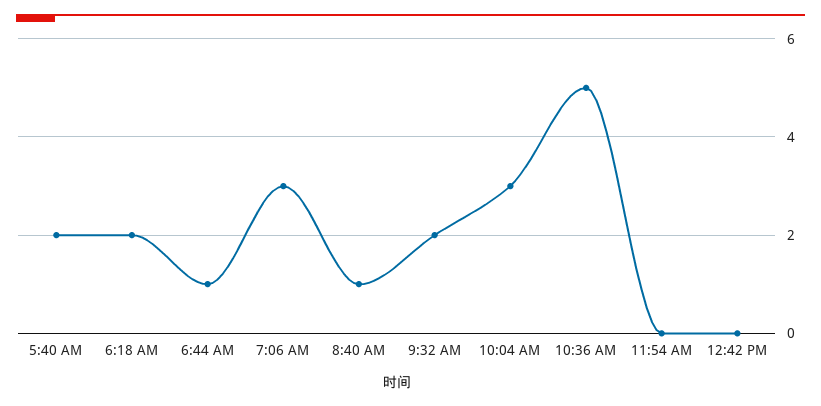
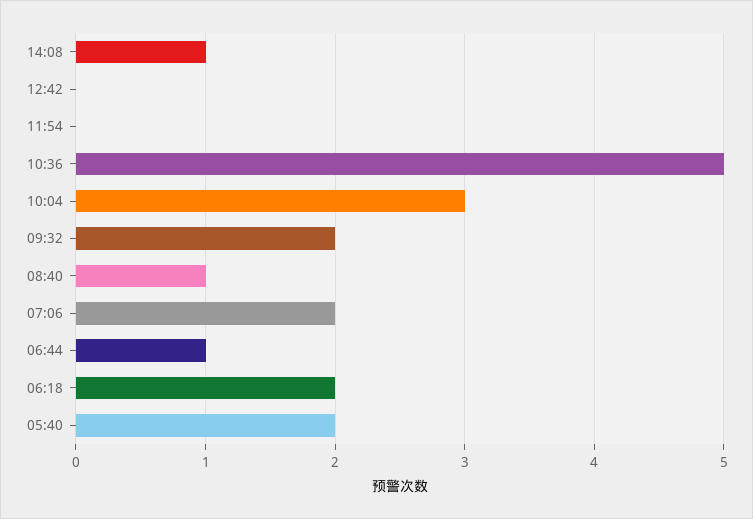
7:06 AM: 3 -> 2
14:08: none -> 1

